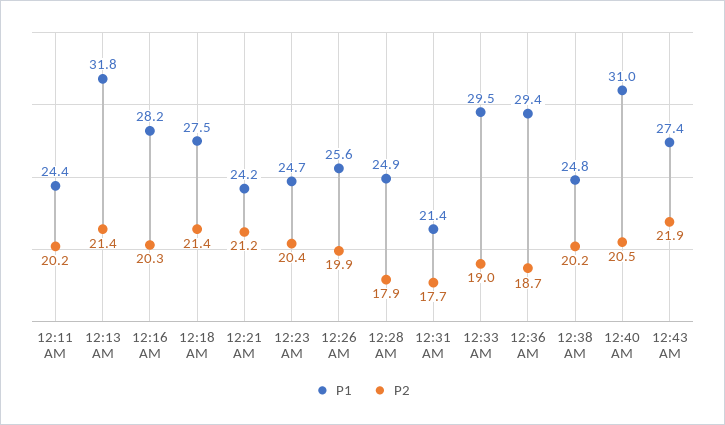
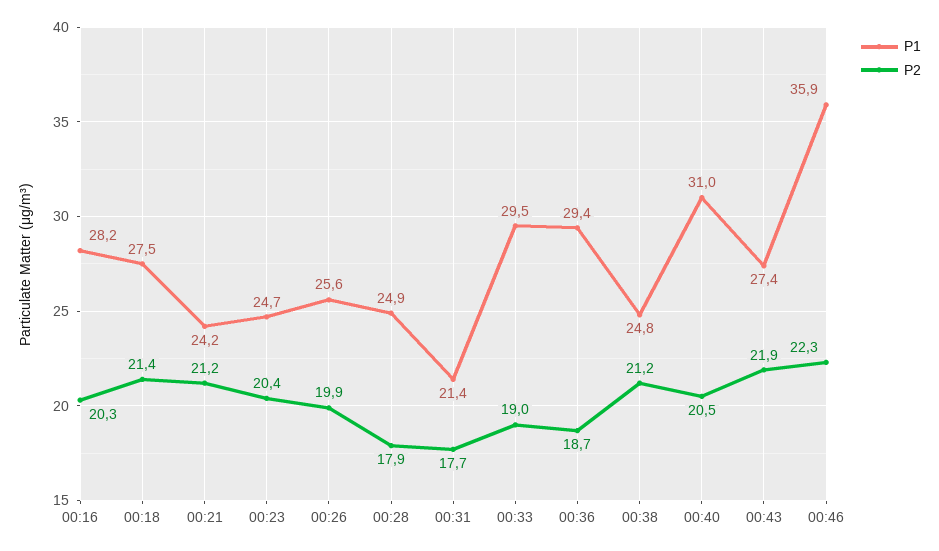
P1, 12:11 AM: 24.4 -> none
P2, 12:11 AM: 20.2 -> none
P1, 12:13 AM: 31.8 -> none
P2, 12:13 AM: 21.4 -> none
P2, 12:38 AM: 20.2 -> 21.2
P1, 00:46: none -> 35.9
P2, 00:46: none -> 22.3

